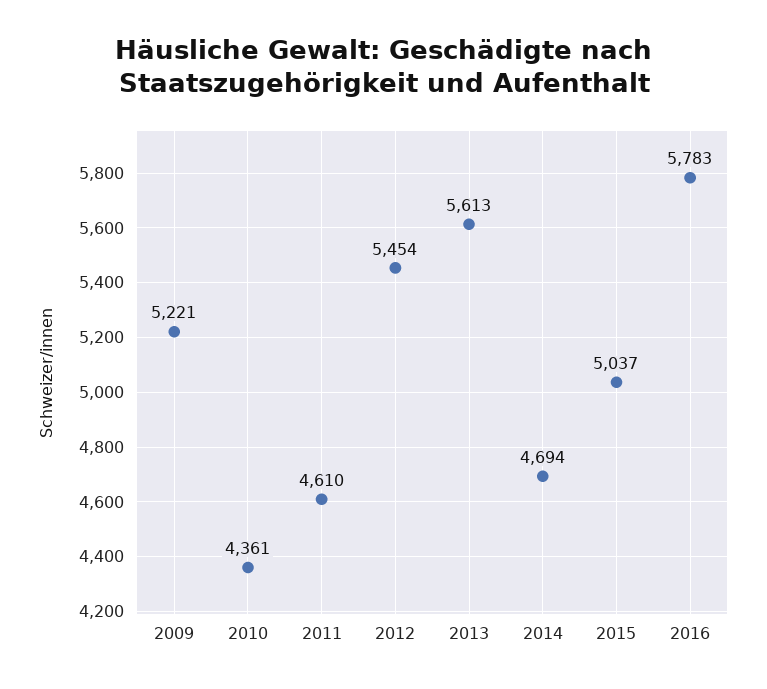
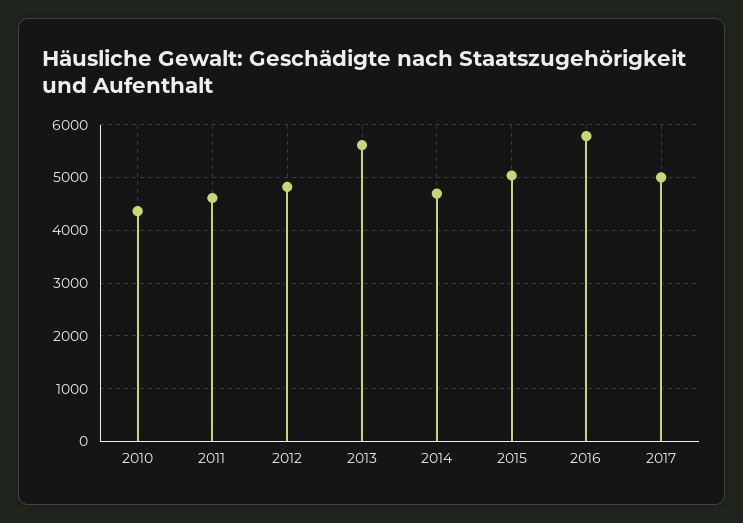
2009: 5221 -> none
2012: 5454 -> 4800
2017: none -> 5000

